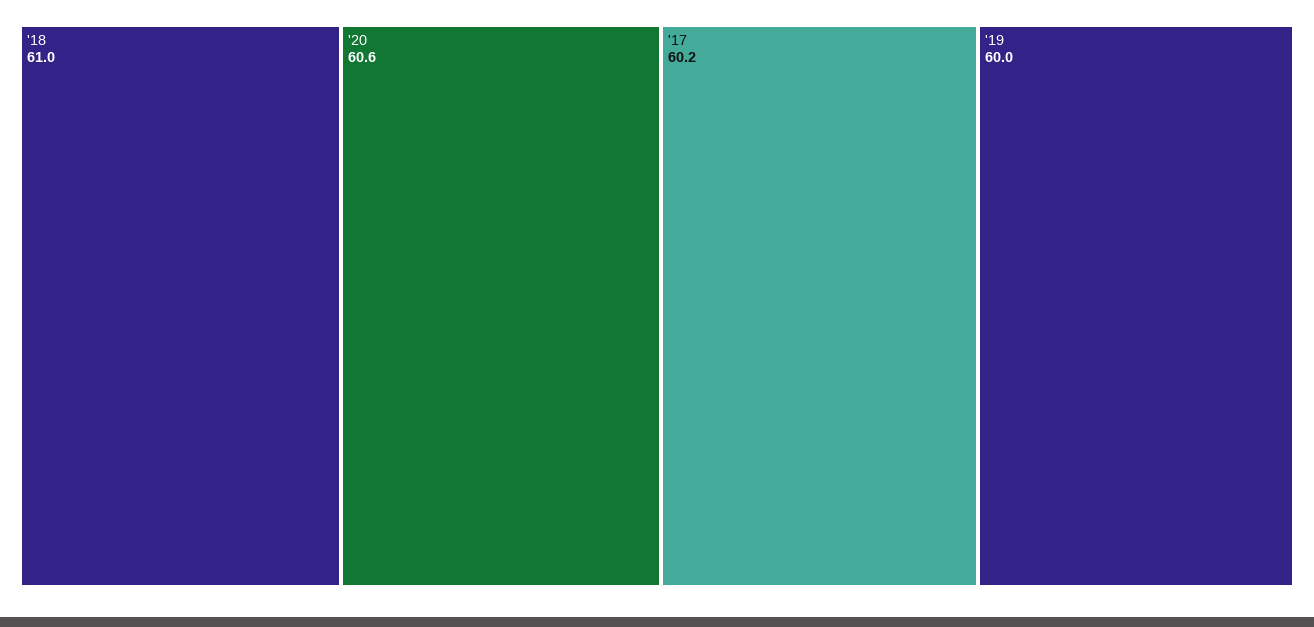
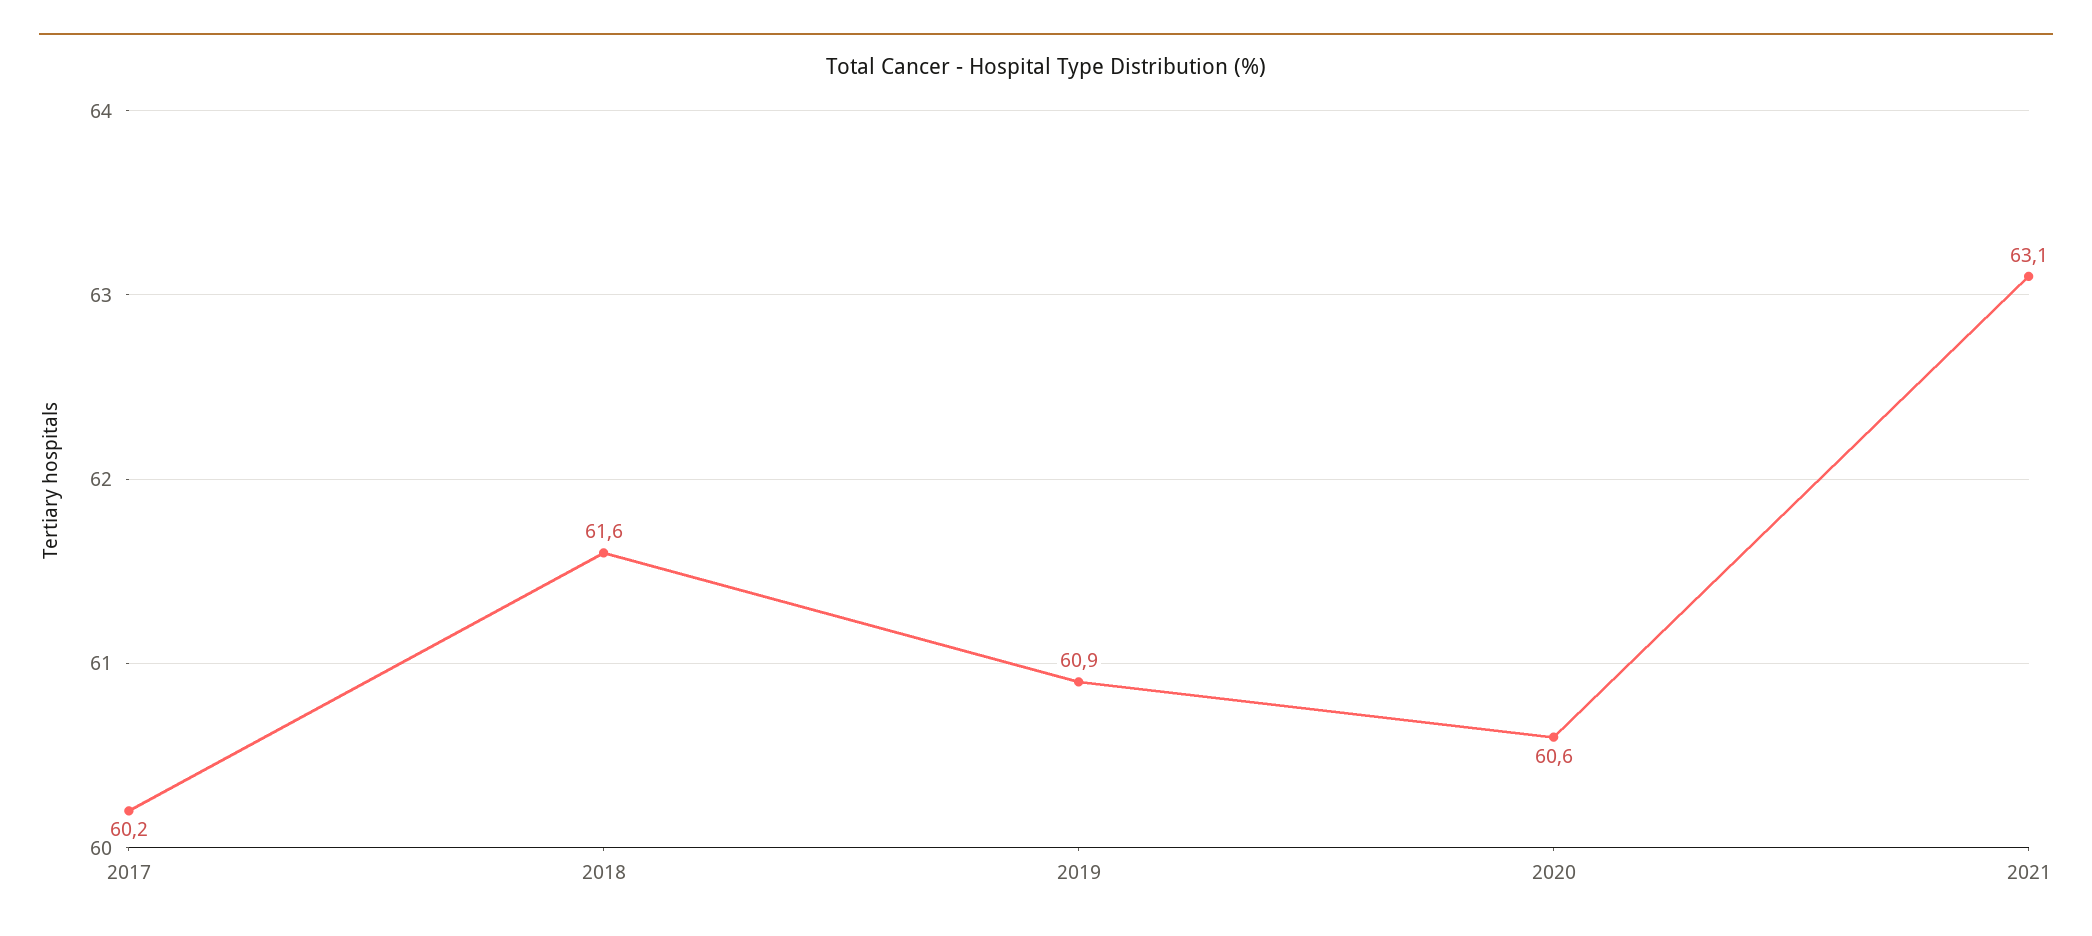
'18: 61 -> 61.6
'19: 60 -> 60.9
2021: none -> 63.1

